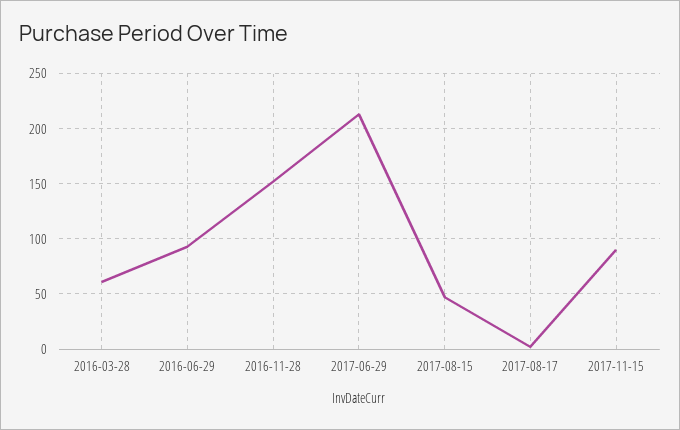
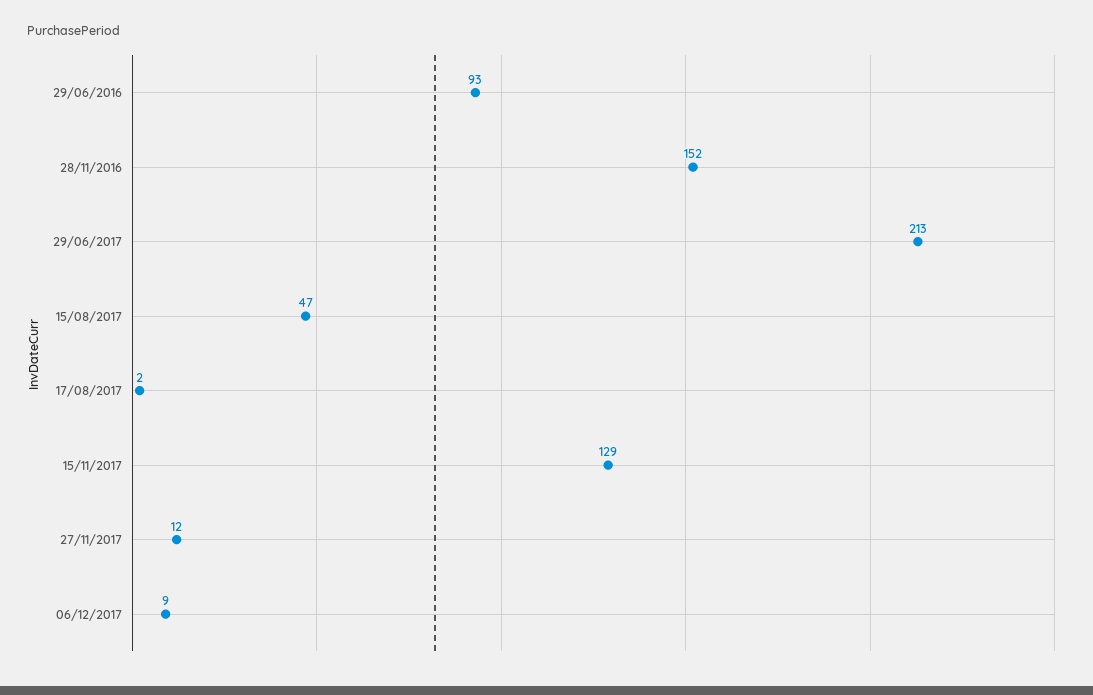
2016-03-28: 60 -> none
2017-11-15: 90 -> 129
27/11/2017: none -> 12
06/12/2017: none -> 9

